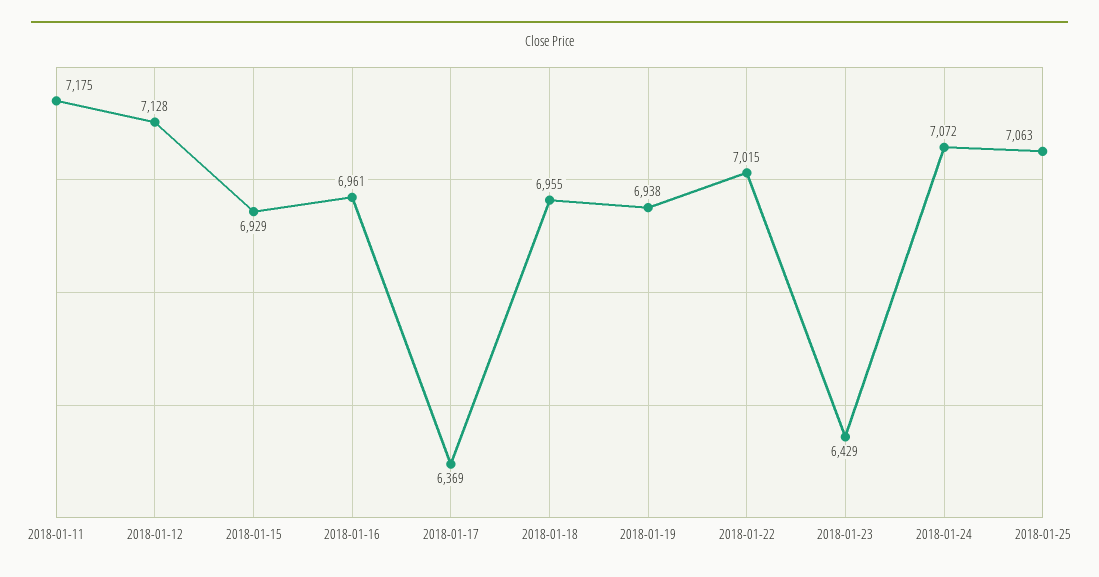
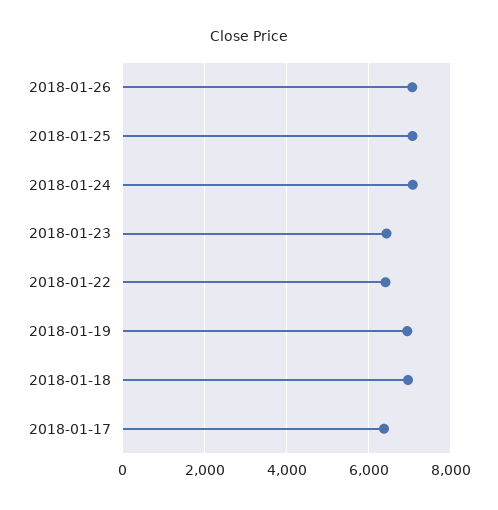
2018-01-11: 7175 -> none
2018-01-12: 7128 -> none
2018-01-15: 6929 -> none
2018-01-16: 6961 -> none
2018-01-22: 7015 -> 6400
2018-01-26: none -> 7000

